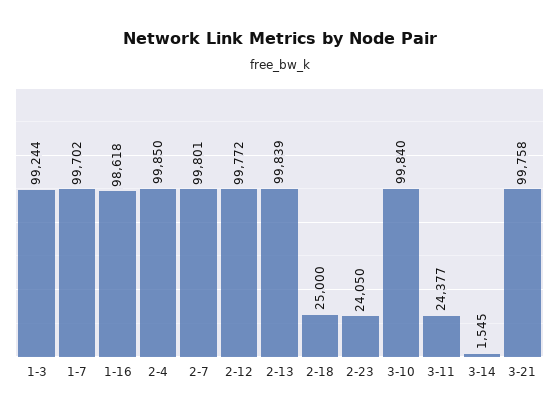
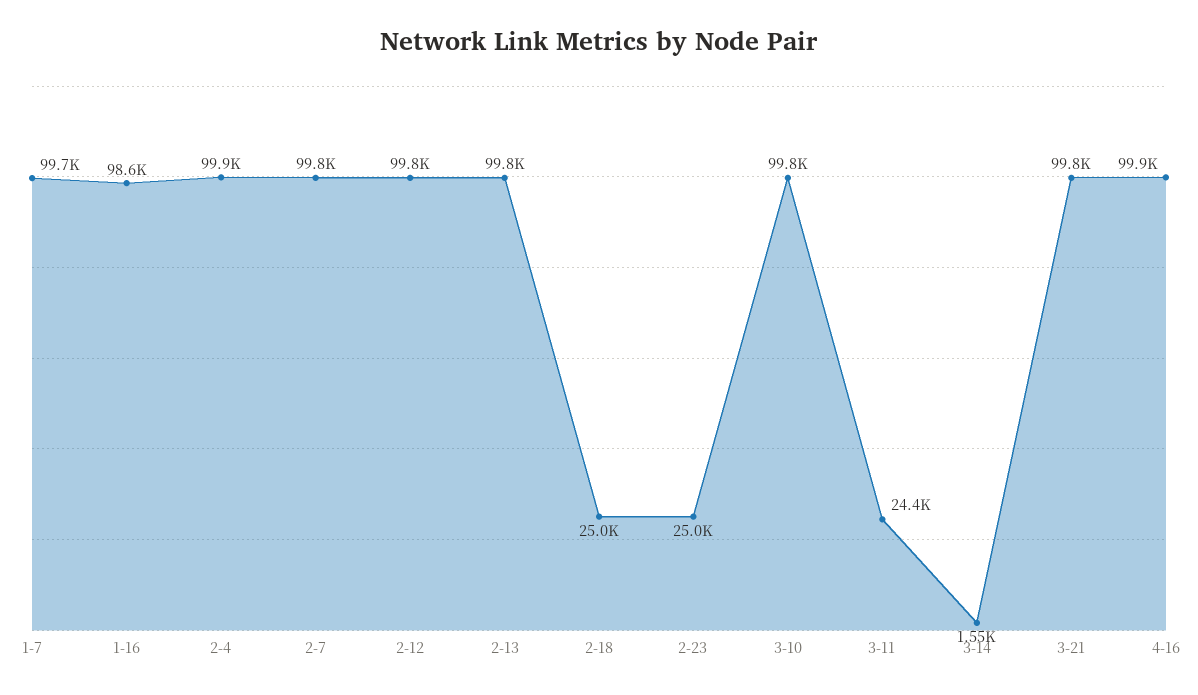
1-3: 99244 -> none
2-23: 24050 -> 25000
4-16: none -> 99900

